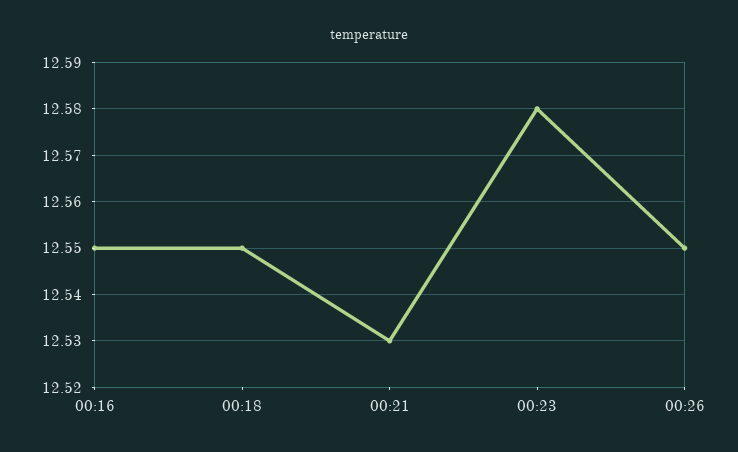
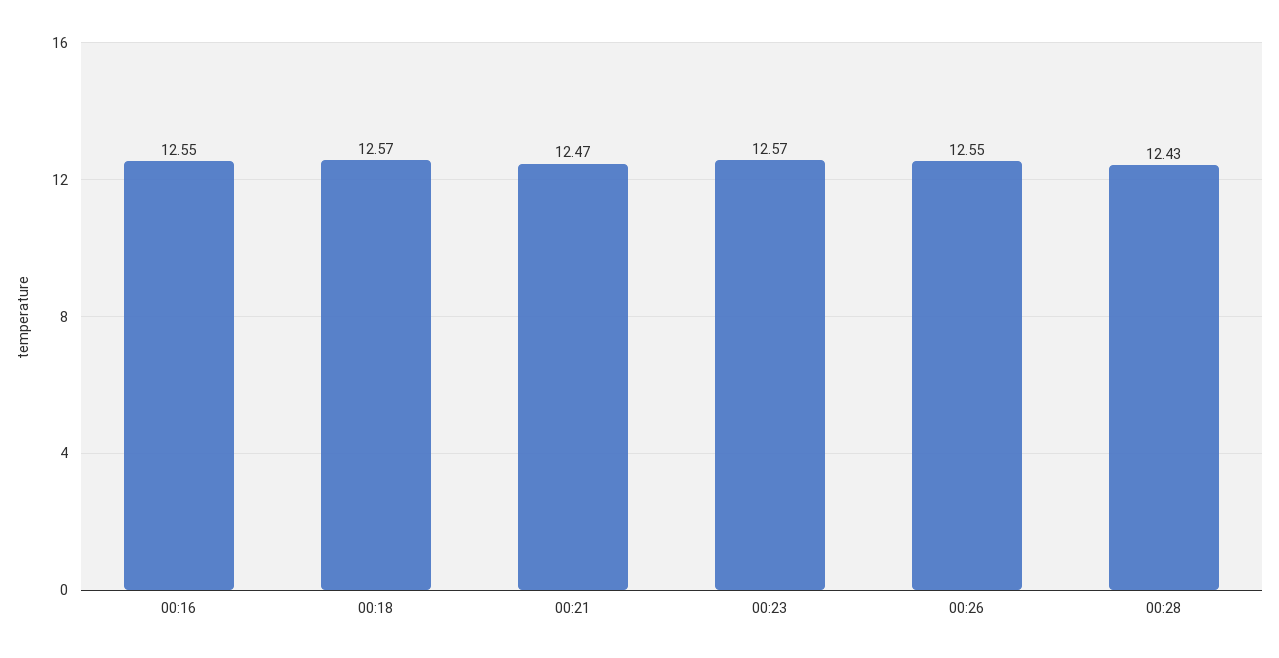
00:18: 12.55 -> 12.57
00:21: 12.53 -> 12.47
00:23: 12.58 -> 12.57
00:28: none -> 12.43

